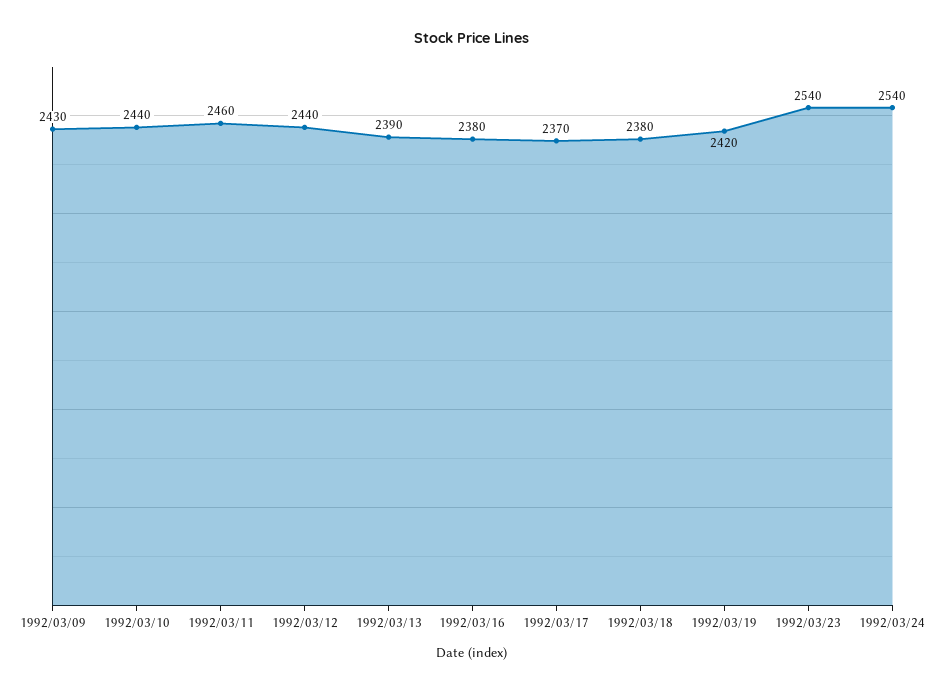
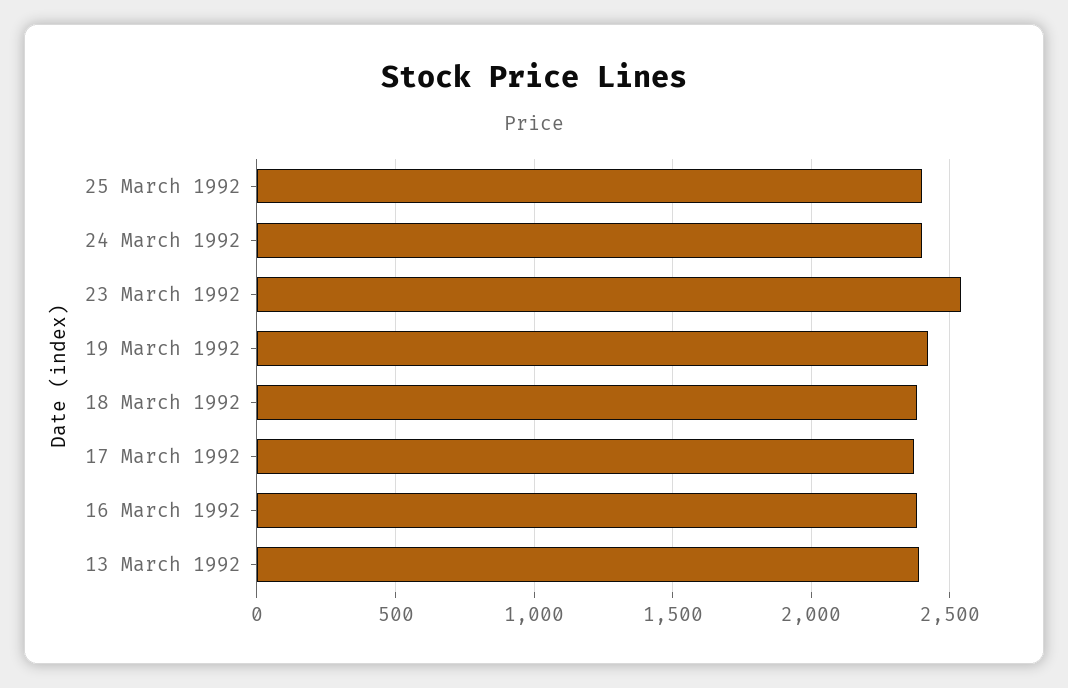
1992/03/09: 2430 -> none
1992/03/10: 2440 -> none
1992/03/11: 2460 -> none
1992/03/12: 2440 -> none
1992/03/24: 2540 -> 2400
25 March 1992: none -> 2400

